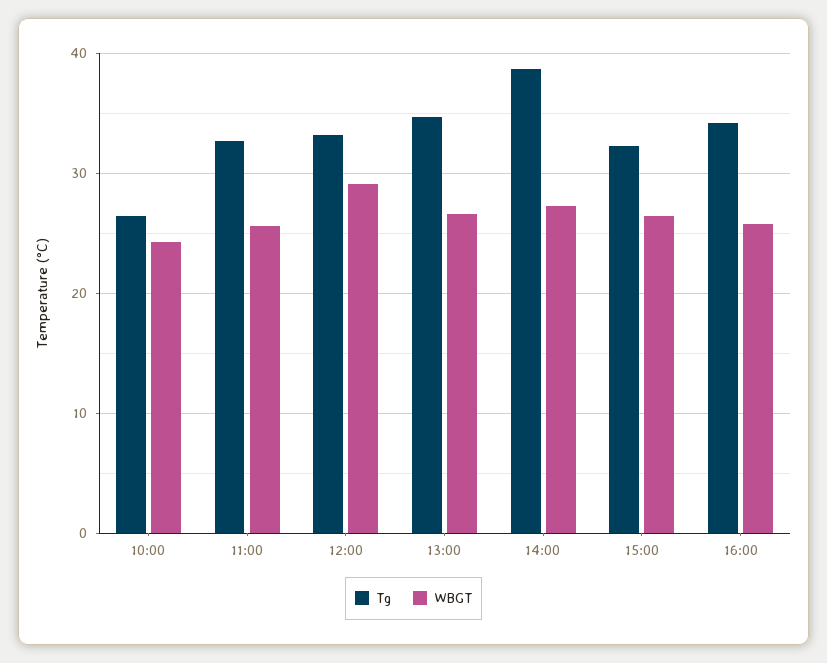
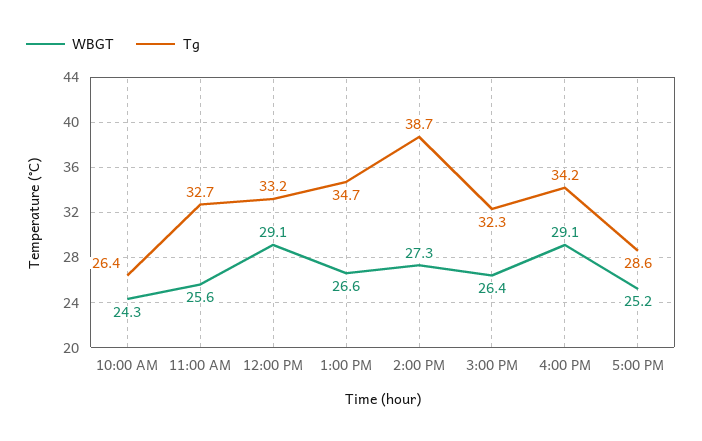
WBGT, 16:00: 26 -> 29.1
WBGT, 5:00 PM: none -> 25.2
Tg, 5:00 PM: none -> 28.6

